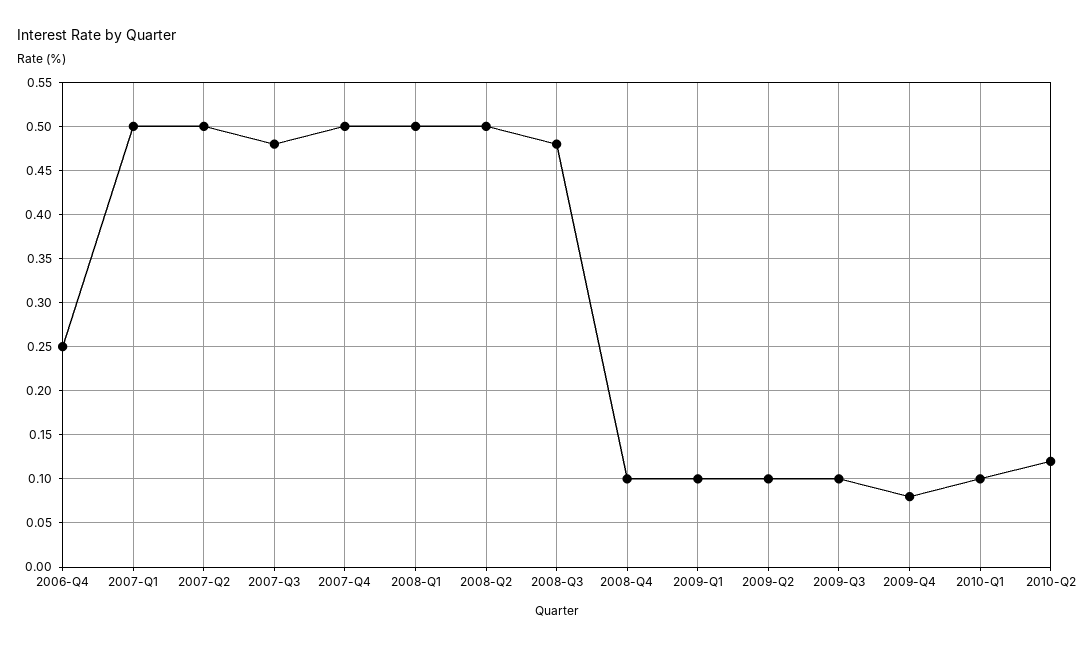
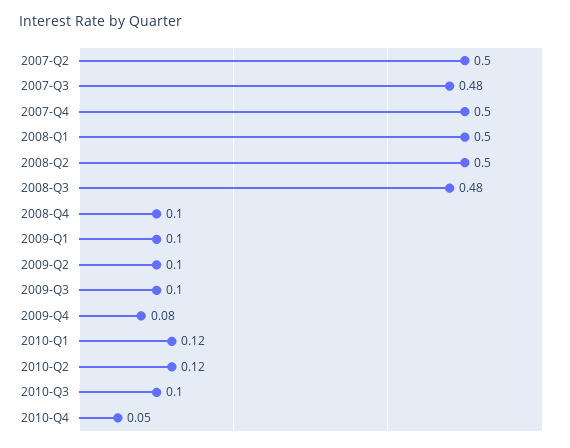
2006-Q4: 0.25 -> none
2007-Q1: 0.5 -> none
2010-Q1: 0.1 -> 0.12
2010-Q3: none -> 0.1
2010-Q4: none -> 0.05

